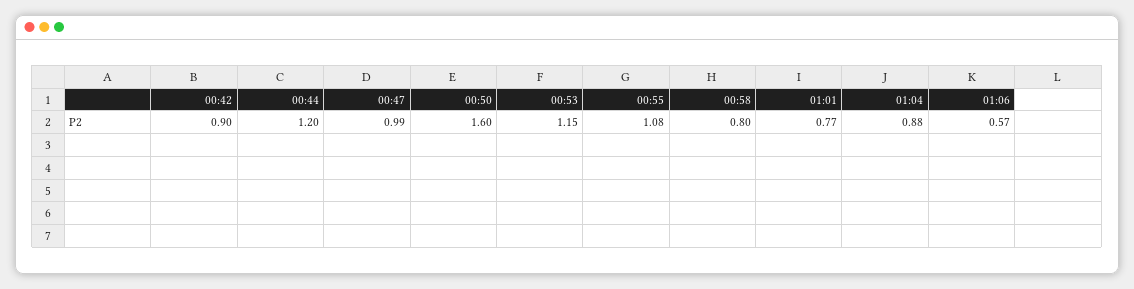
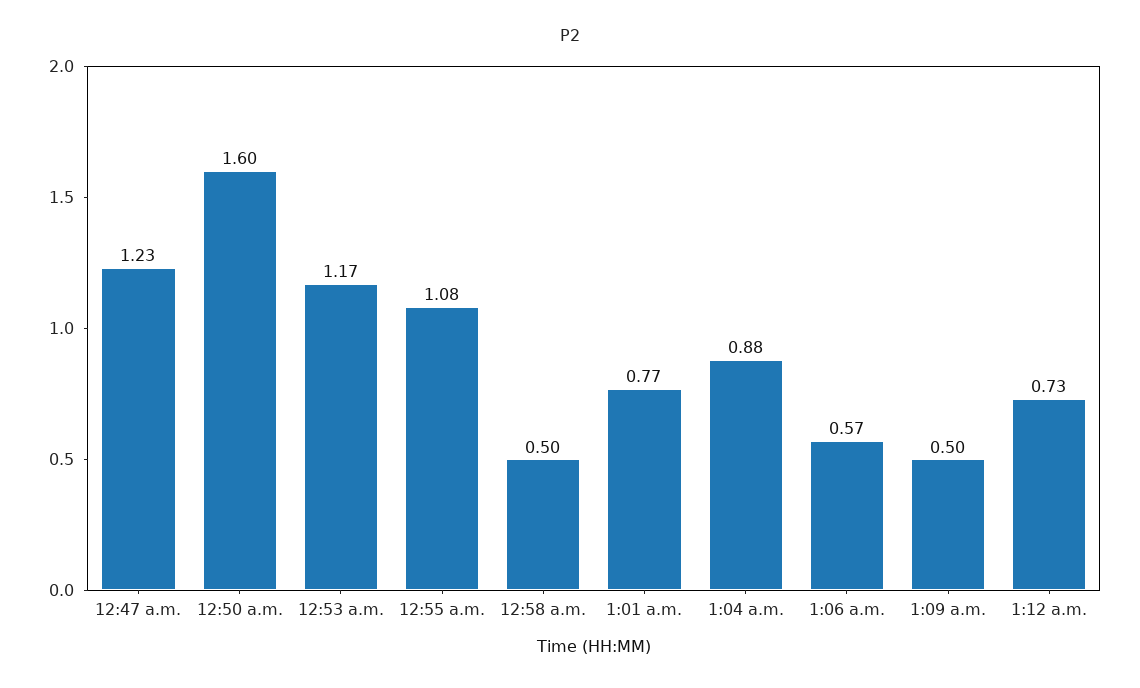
00:42: 0.9 -> none
00:44: 1.2 -> none
00:47: 0.99 -> 1.23
00:53: 1.15 -> 1.17
00:58: 0.8 -> 0.5
1:09 a.m.: none -> 0.5
1:12 a.m.: none -> 0.73

